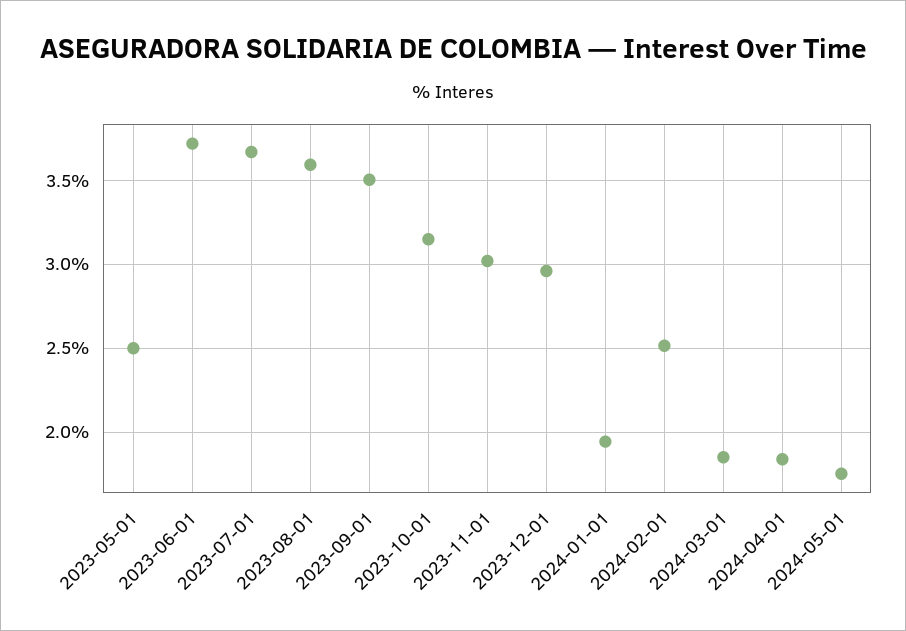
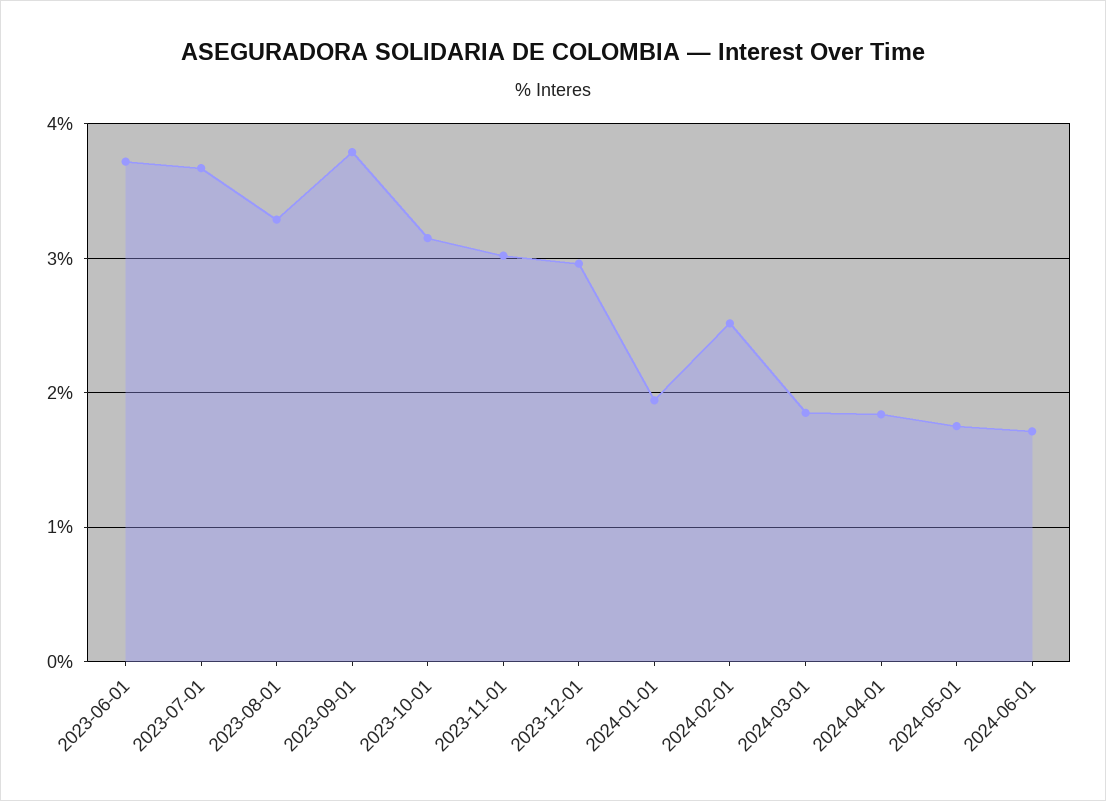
2023-05-01: 2.5 -> none
2023-08-01: 3.6 -> 3.3
2023-09-01: 3.5 -> 3.8
2024-06-01: none -> 1.7

